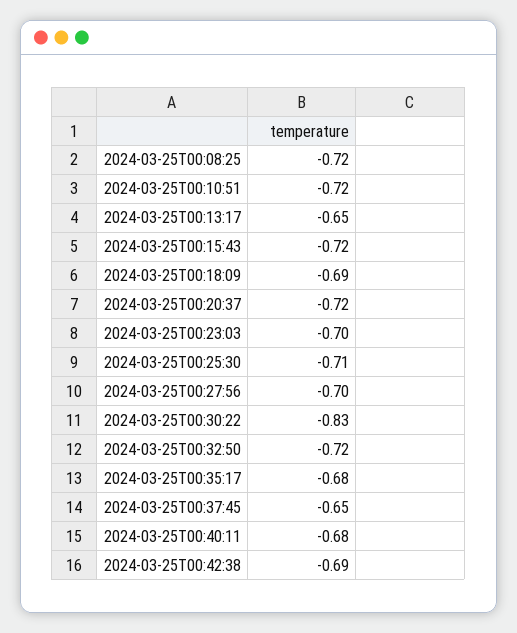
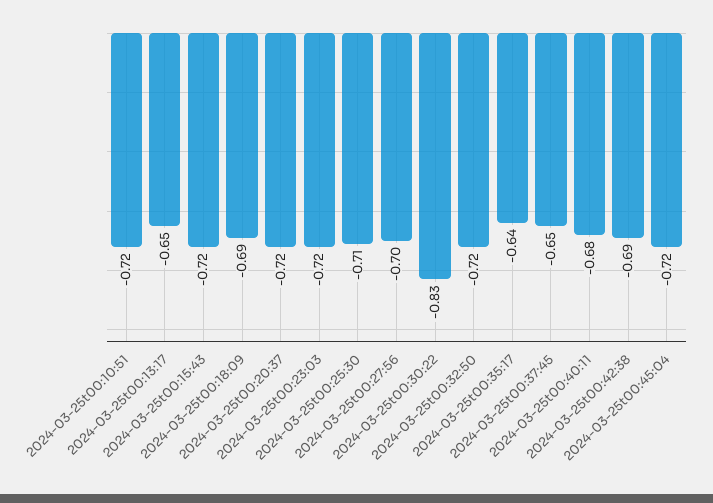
2024-03-25T00:08:25: -0.72 -> none
2024-03-25T00:23:03: -0.7 -> -0.72
2024-03-25T00:35:17: -0.68 -> -0.64
2024-03-25t00:45:04: none -> -0.72

